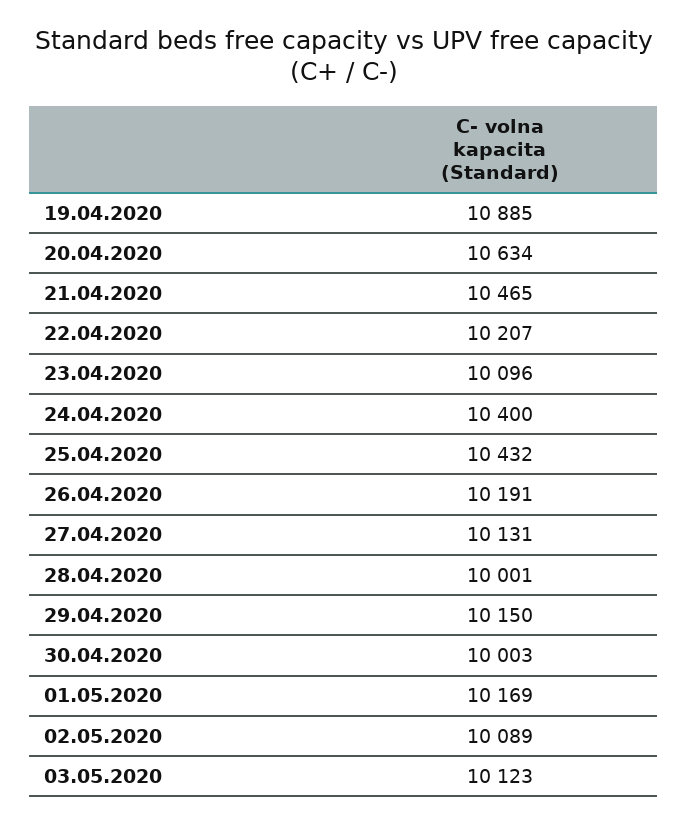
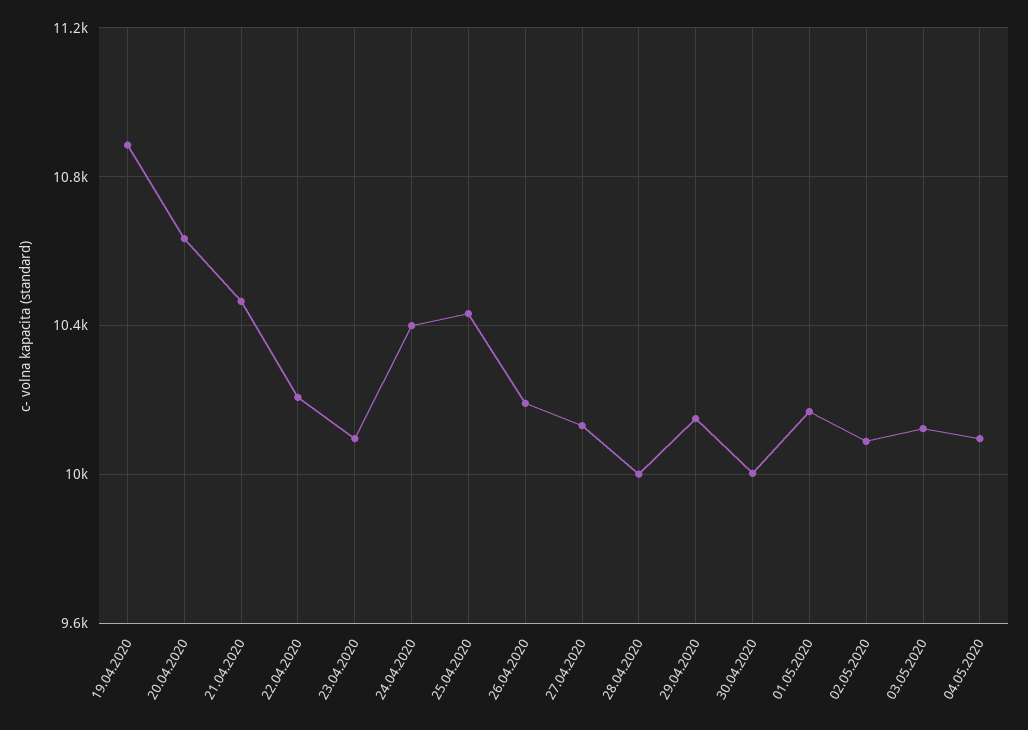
04.05.2020: none -> 10100

